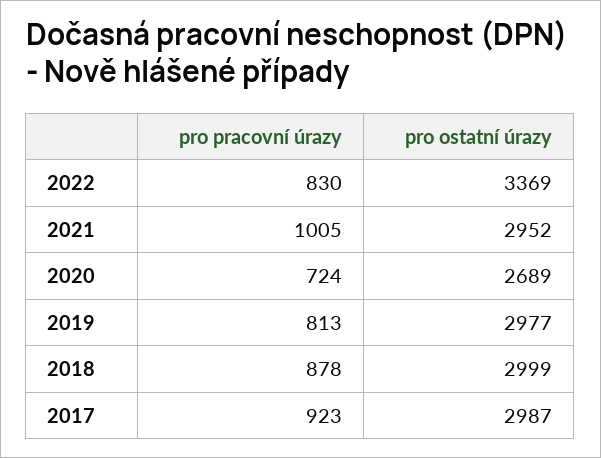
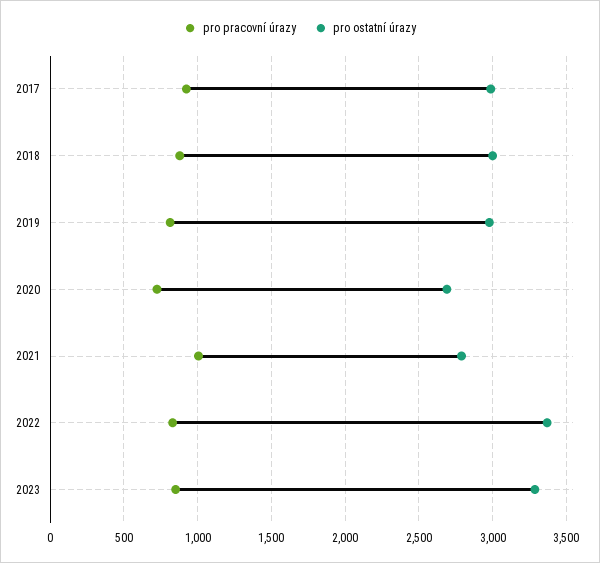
pro ostatní úrazy, 2021: 2952 -> 2800
pro pracovní úrazy, 2023: none -> 850
pro ostatní úrazy, 2023: none -> 3300

